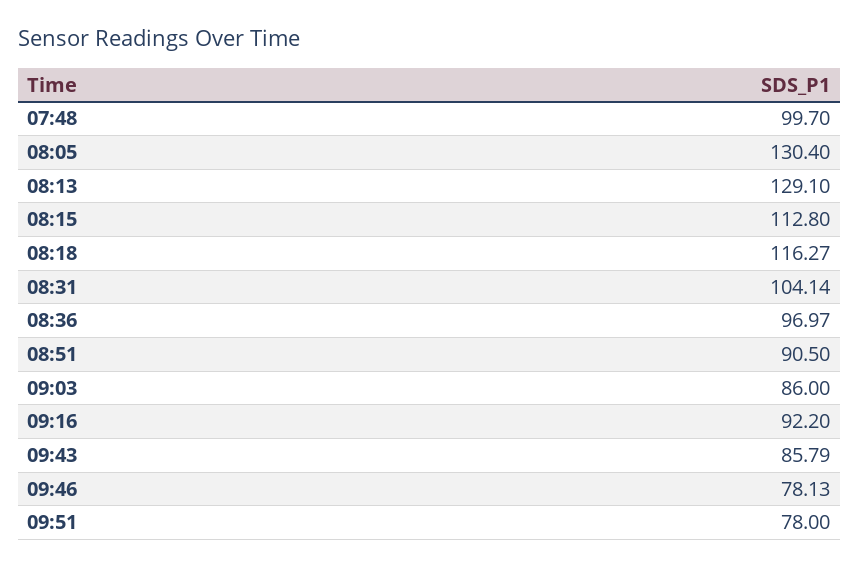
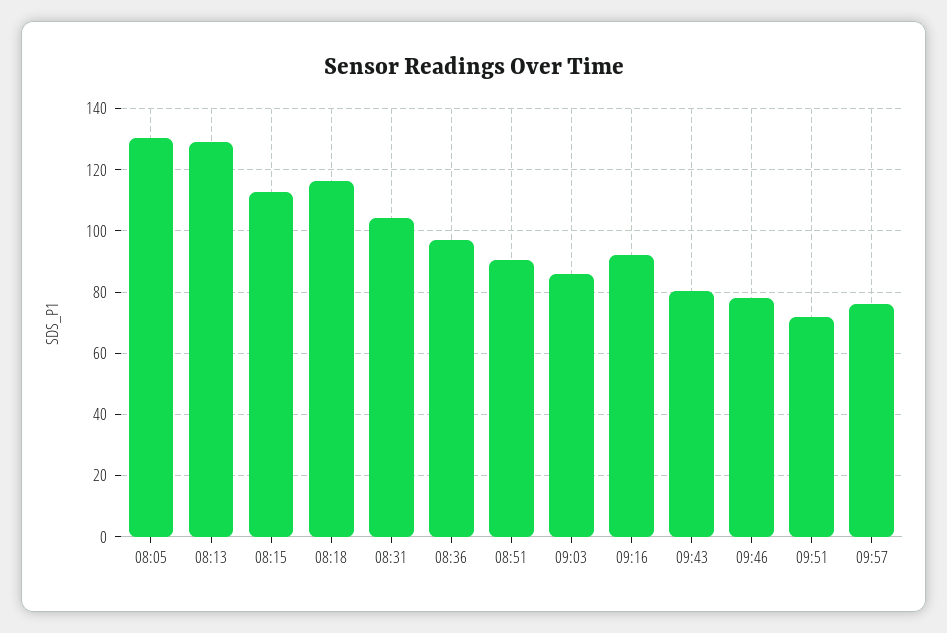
07:48: 99.7 -> none
09:43: 85.79 -> 80
09:51: 78 -> 72
09:57: none -> 76

